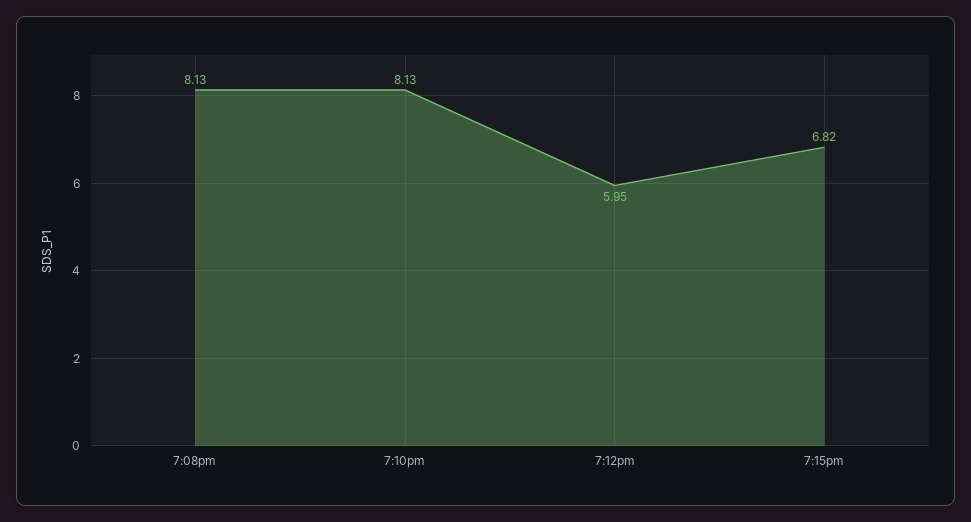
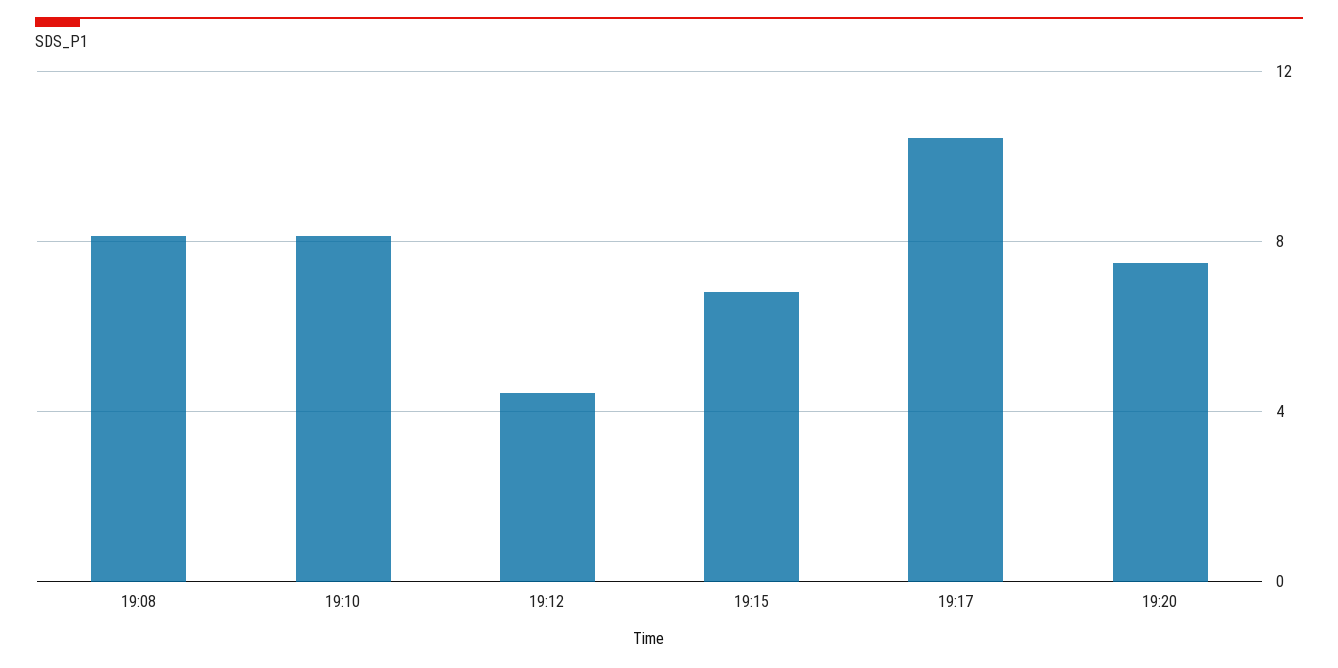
7:12pm: 5.95 -> 4.5
19:17: none -> 10.5
19:20: none -> 7.5

